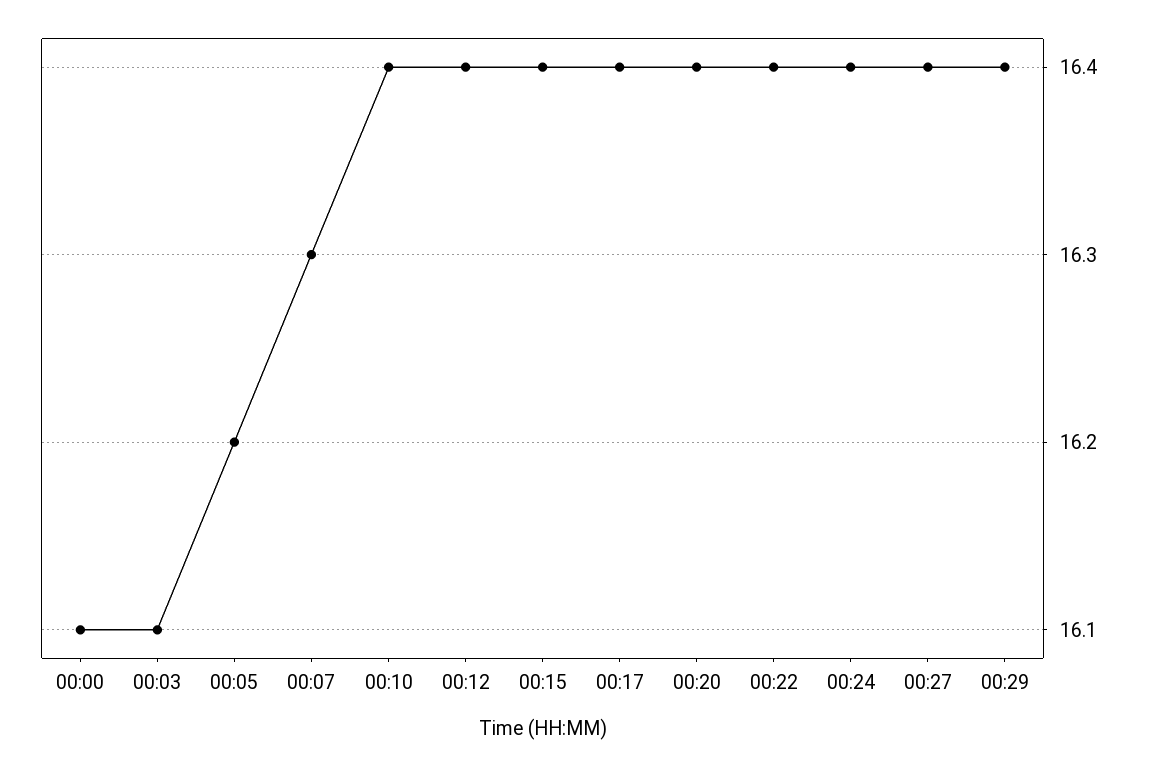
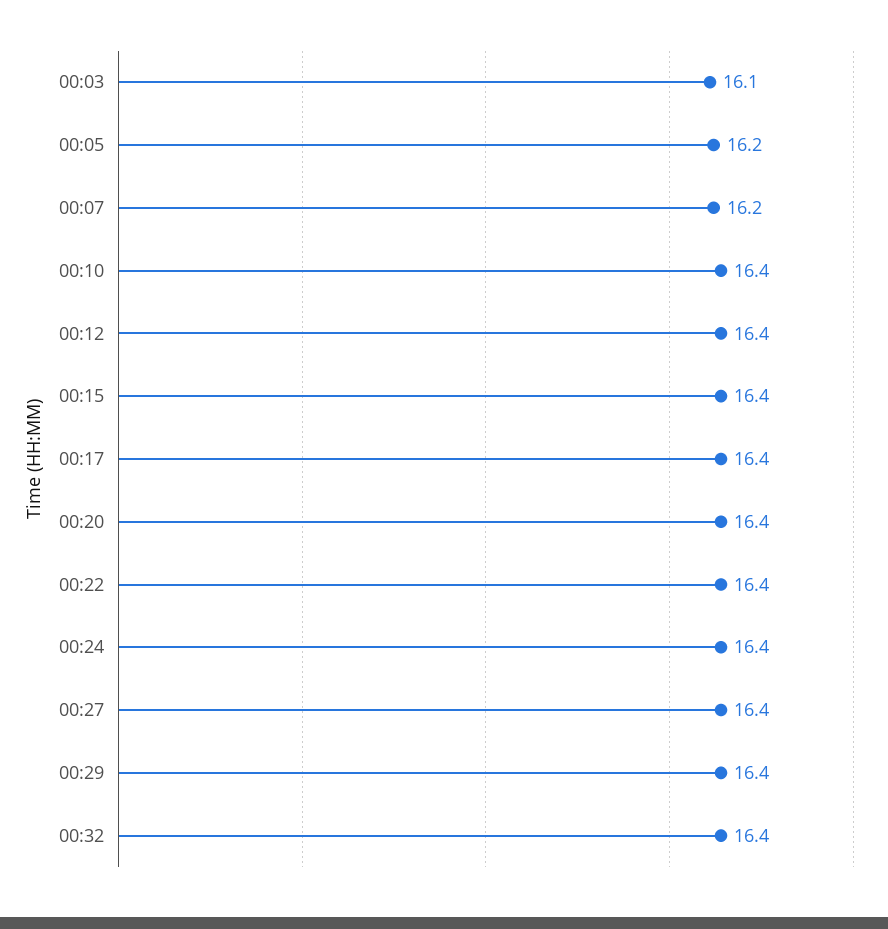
00:00: 16.1 -> none
00:07: 16.3 -> 16.2
00:32: none -> 16.4

